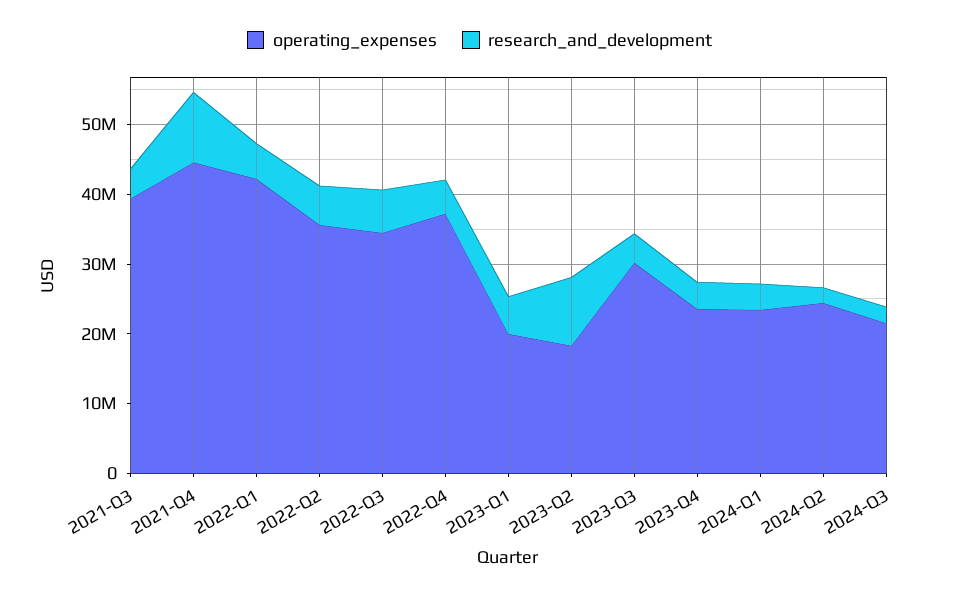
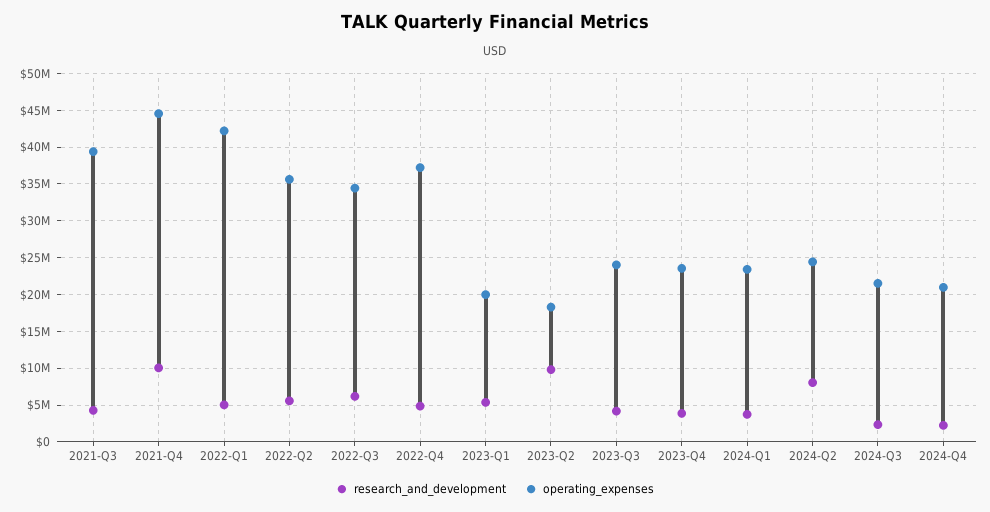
operating_expenses, 2023-Q3: 30000000 -> 24000000
research_and_development, 2024-Q2: 2000000 -> 8000000
research_and_development, 2024-Q4: none -> 2000000
operating_expenses, 2024-Q4: none -> 21000000

